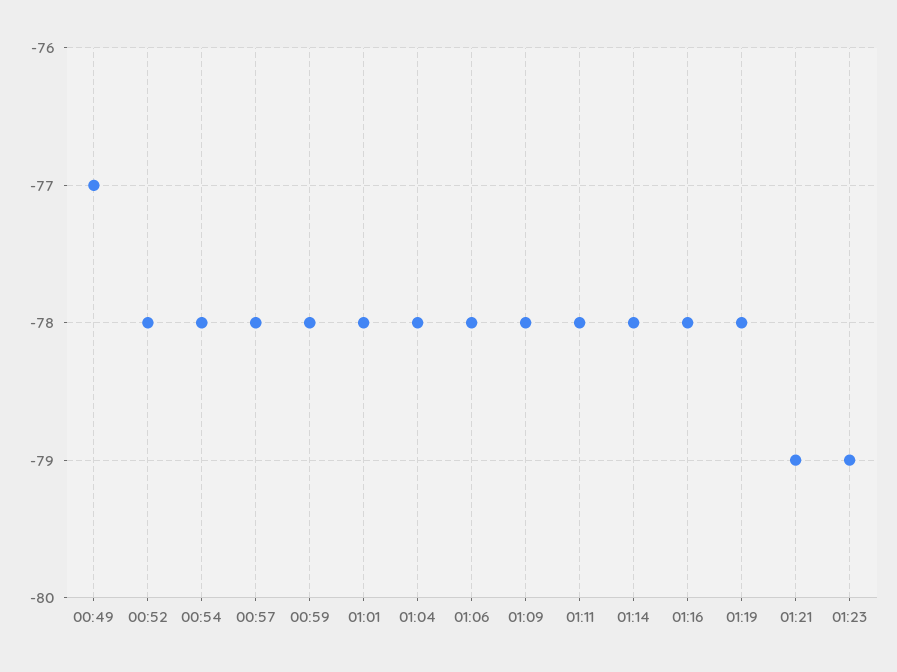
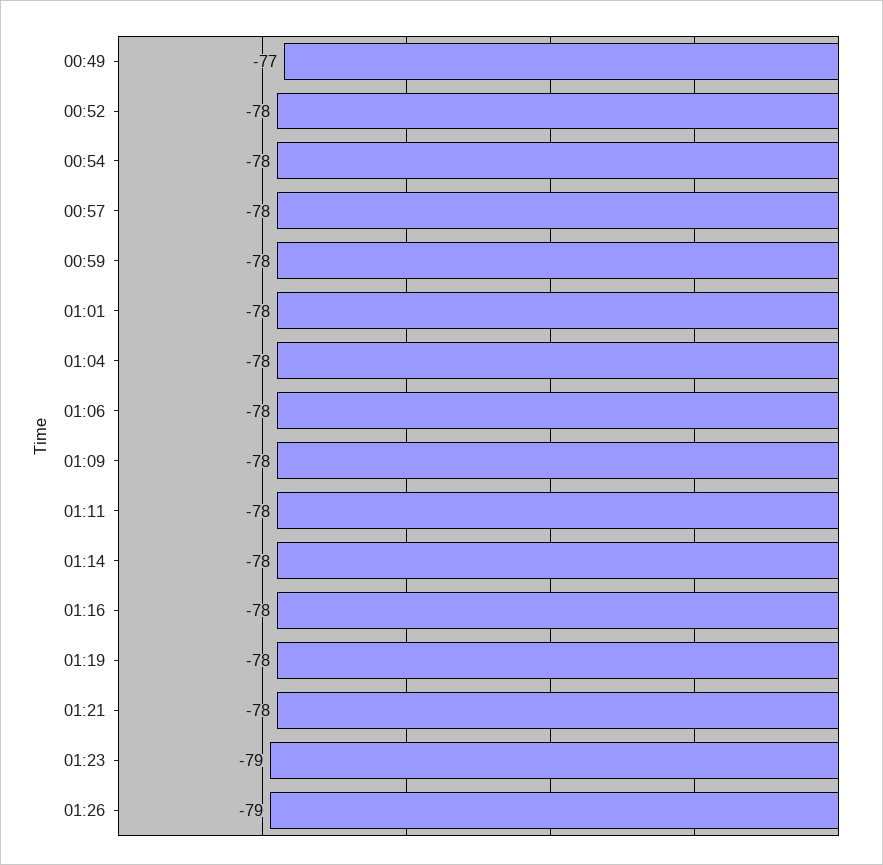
01:21: -79 -> -78
01:26: none -> -79

